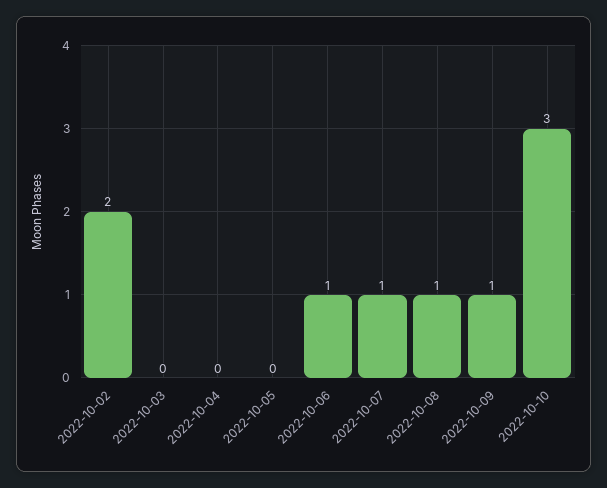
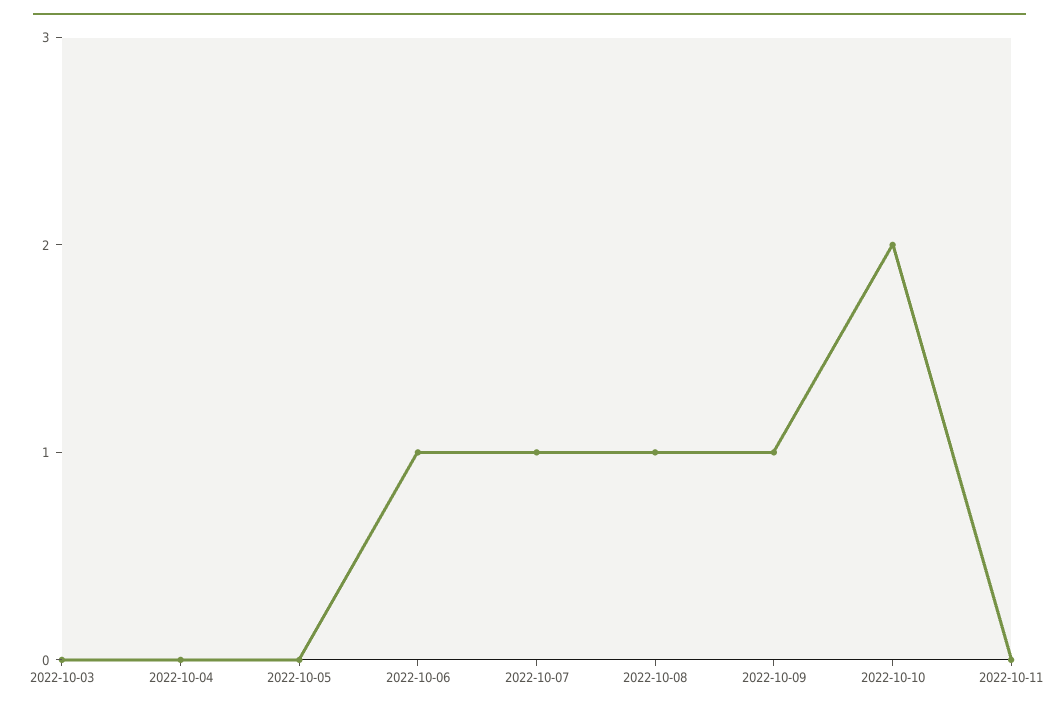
2022-10-02: 2 -> none
2022-10-10: 3 -> 2
2022-10-11: none -> 0

